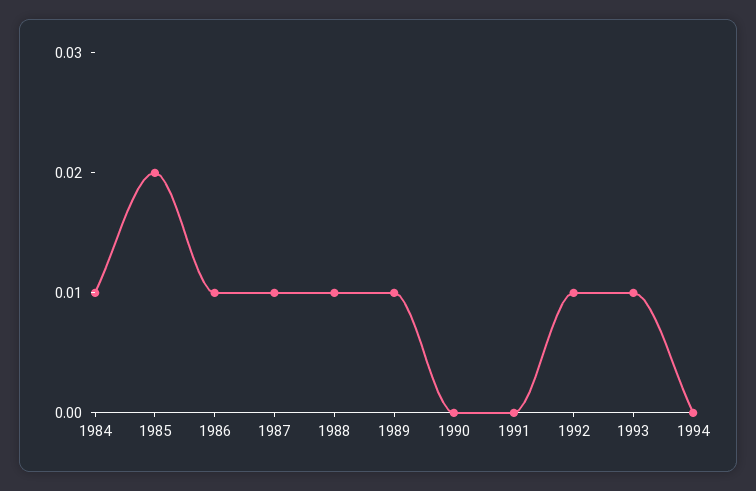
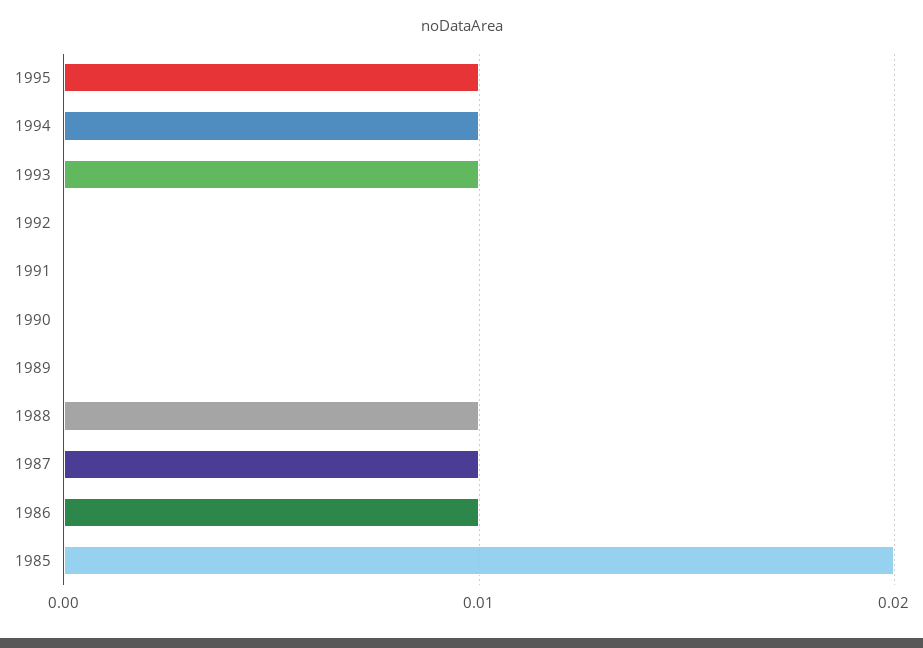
1984: 0.01 -> none
1989: 0.01 -> 0
1992: 0.01 -> 0
1994: 0 -> 0.01
1995: none -> 0.01

